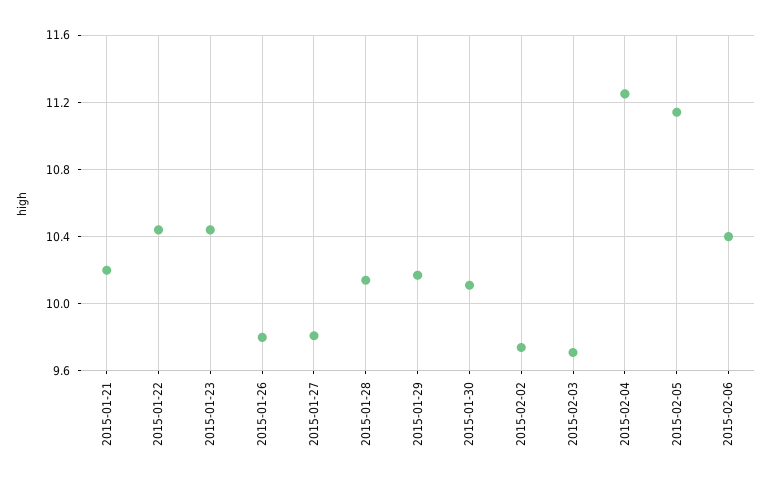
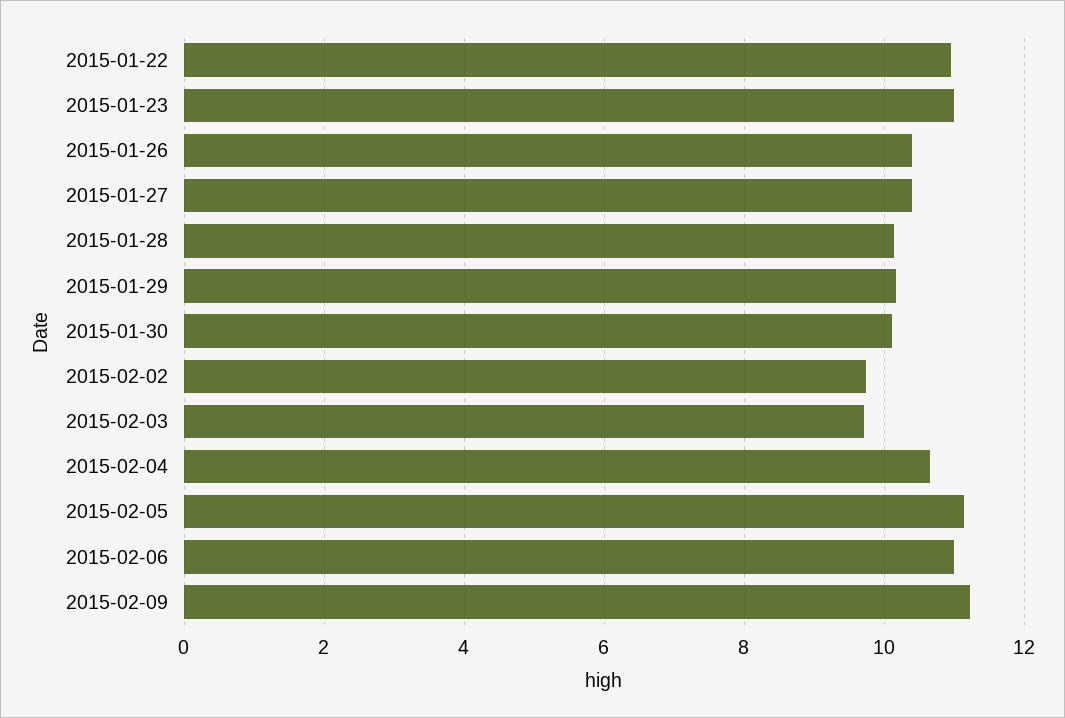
2015-01-21: 10.2 -> none
2015-01-22: 10.45 -> 11
2015-01-23: 10.45 -> 11
2015-01-26: 9.8 -> 10.4
2015-01-27: 9.8 -> 10.4
2015-02-04: 11.25 -> 10.6
2015-02-06: 10.4 -> 11
2015-02-09: none -> 11.2

